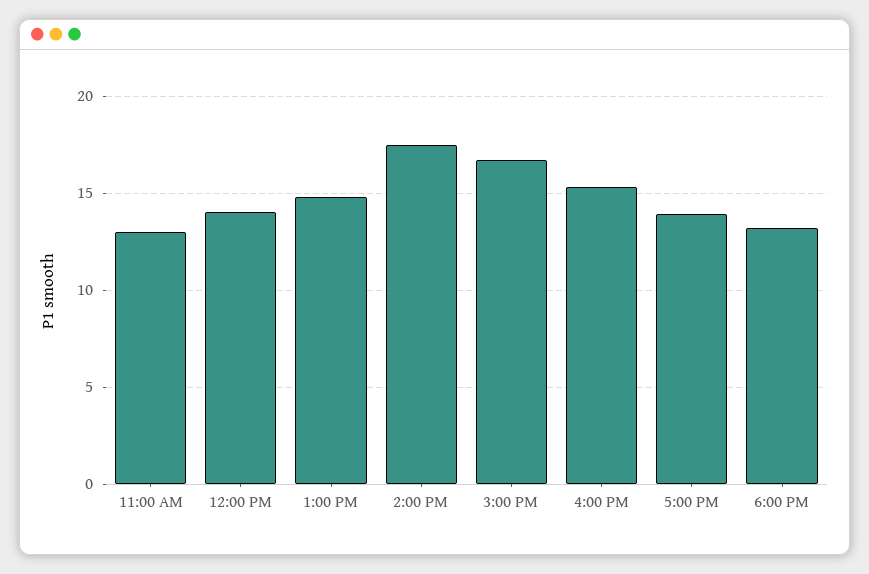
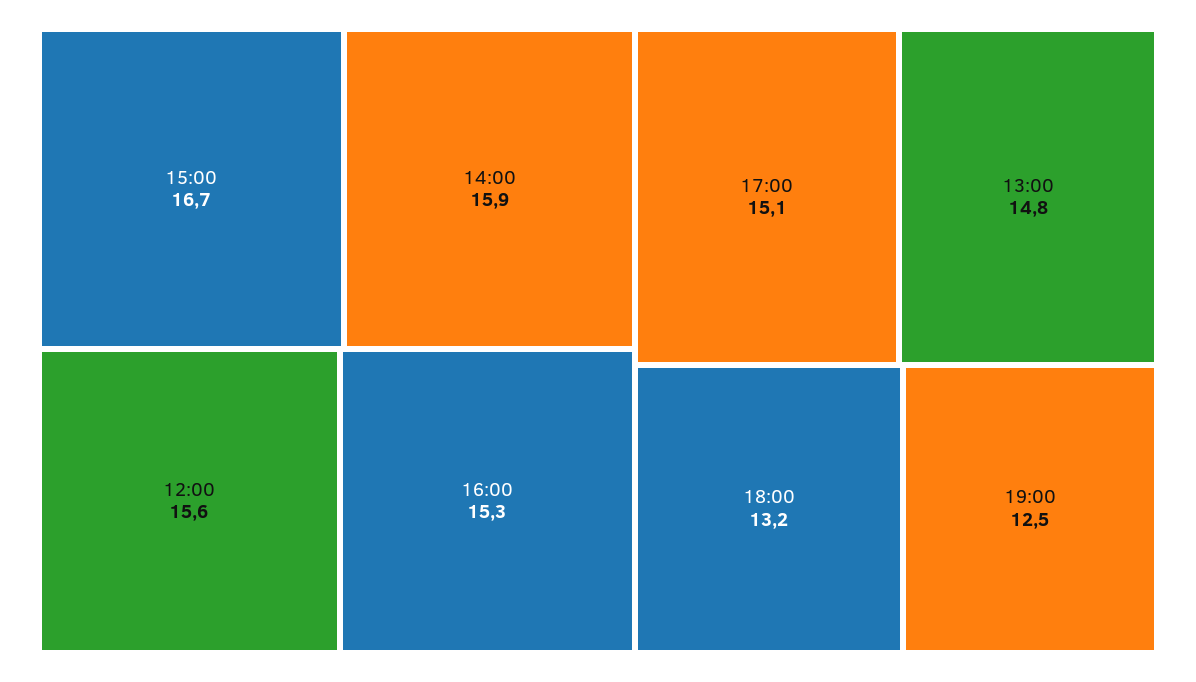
11:00 AM: 13 -> none
12:00 PM: 14 -> 15.6
2:00 PM: 17.5 -> 15.9
5:00 PM: 14 -> 15.1
19:00: none -> 12.5

